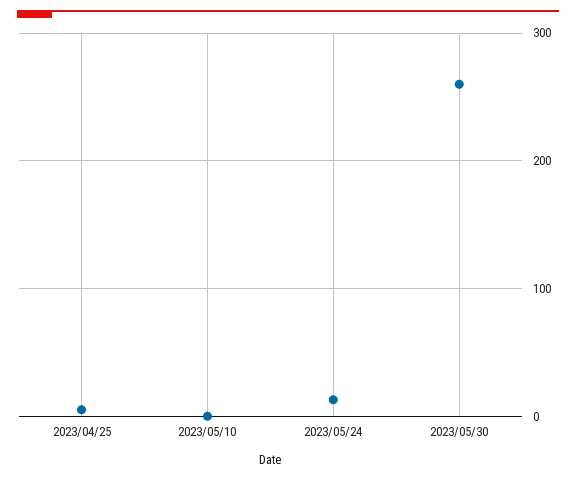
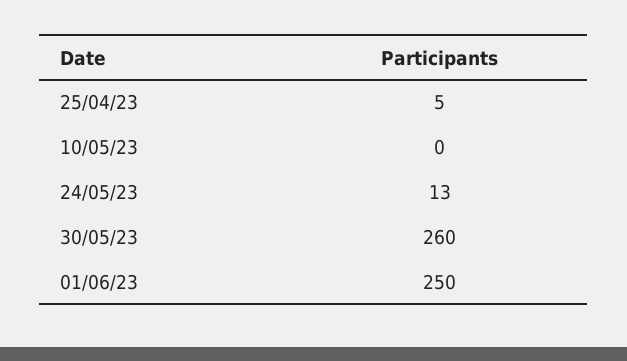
01/06/23: none -> 250

